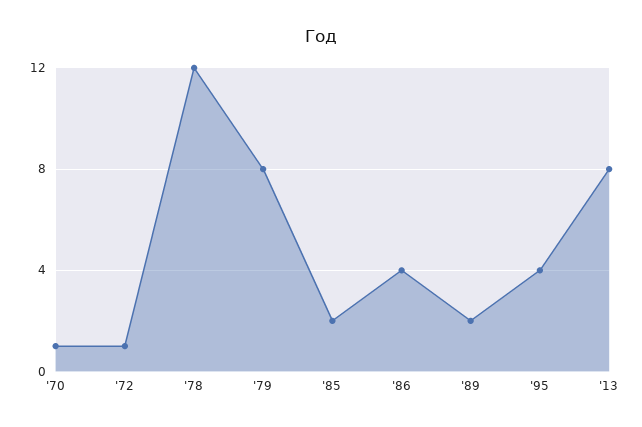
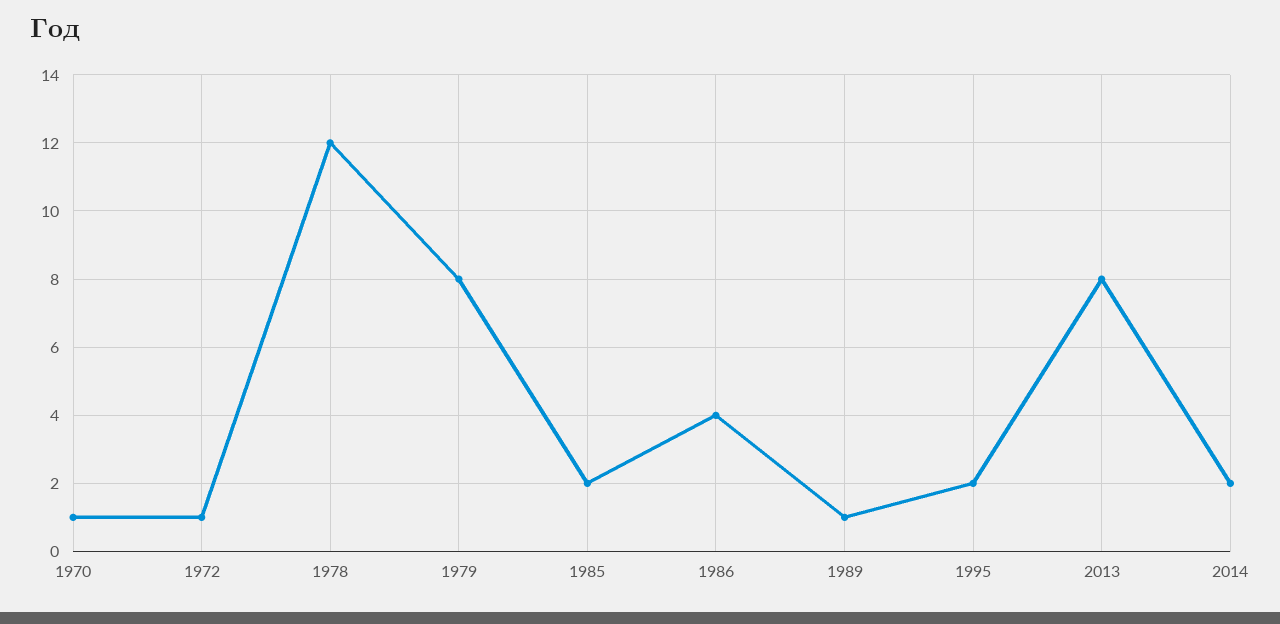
'89: 2 -> 1
'95: 4 -> 2
2014: none -> 2

